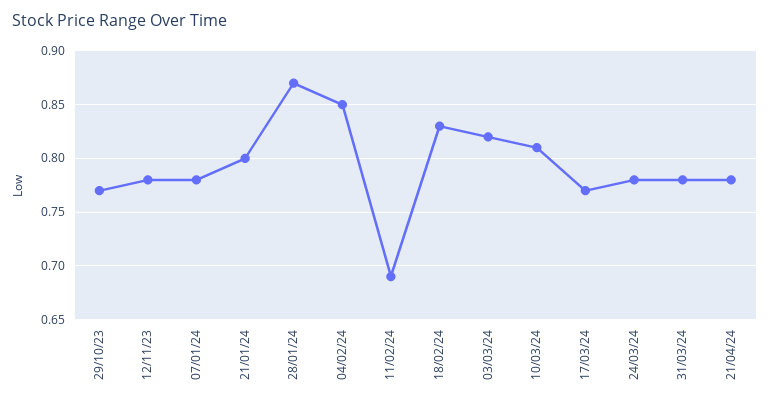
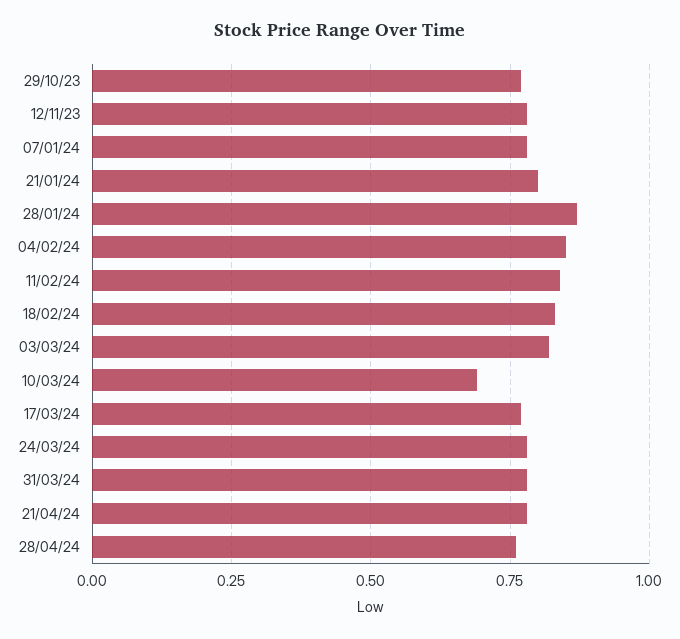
11/02/24: 0.69 -> 0.85
10/03/24: 0.81 -> 0.7
28/04/24: none -> 0.75

